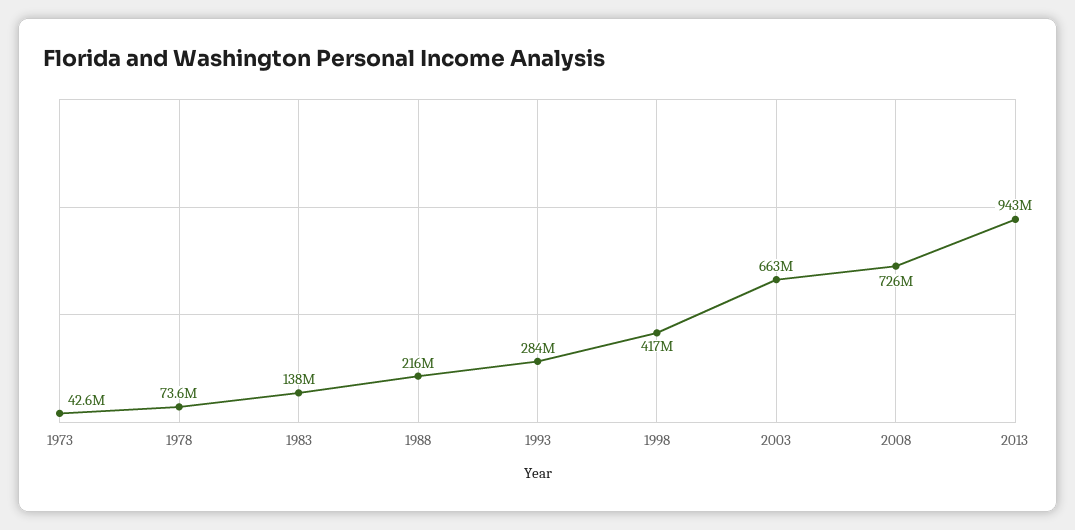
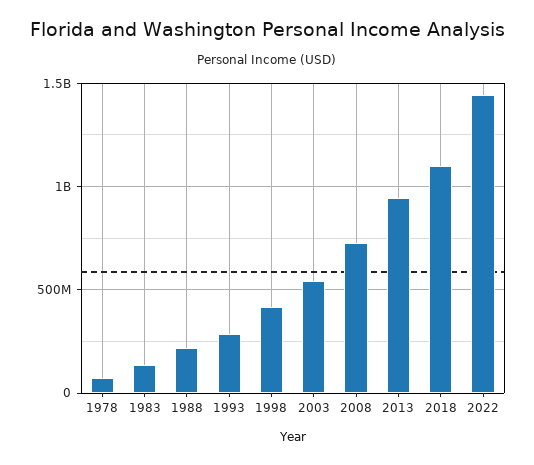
1973: 42600000 -> none
2003: 663000000 -> 550000000
2018: none -> 1100000000
2022: none -> 1450000000

